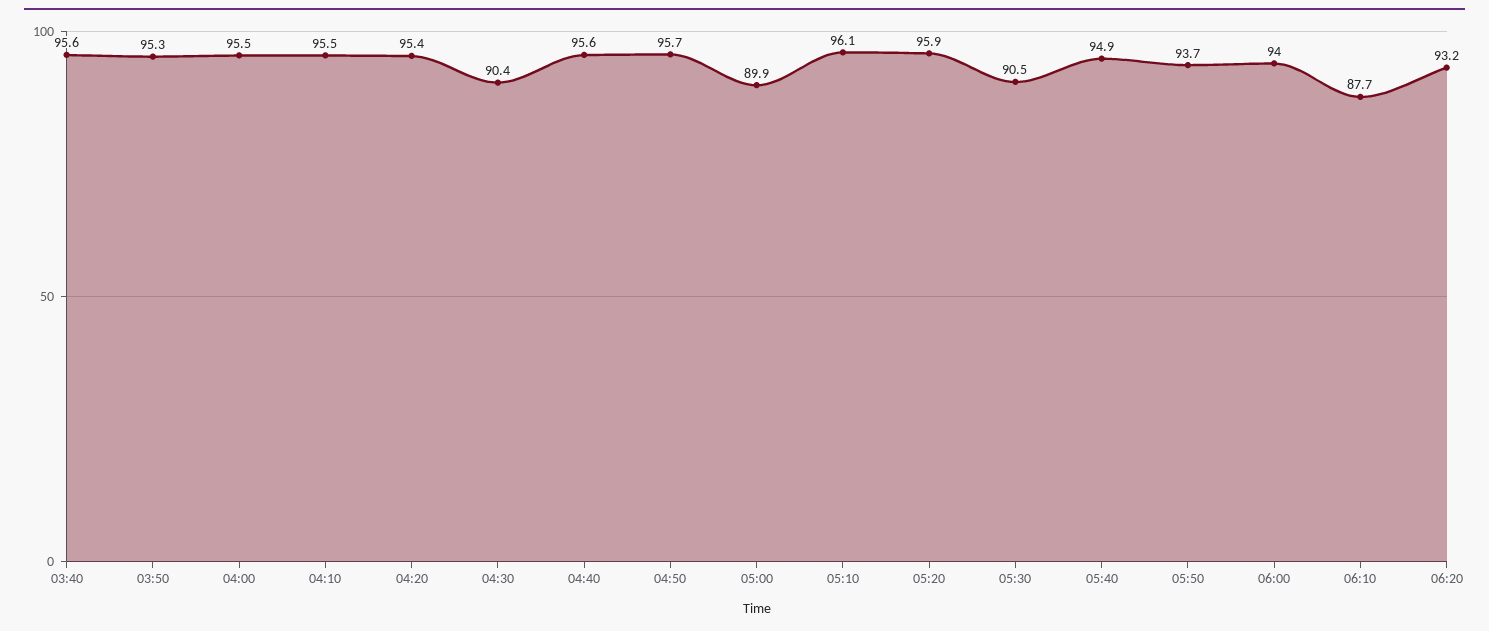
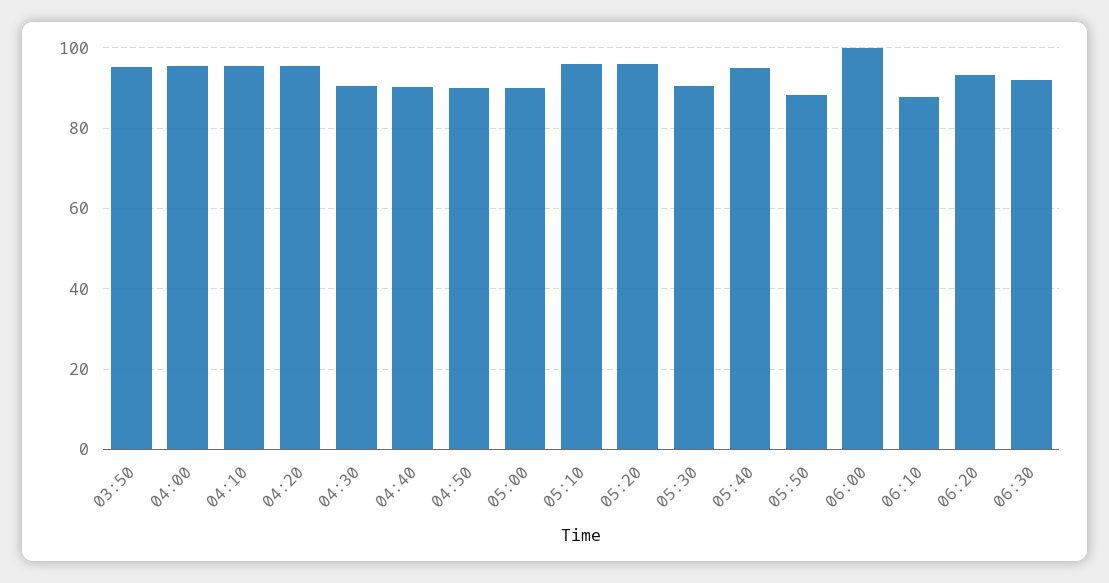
03:40: 95.6 -> none
04:40: 95.6 -> 90
04:50: 95.7 -> 90
05:50: 93.7 -> 88
06:00: 94 -> 100
06:30: none -> 92

